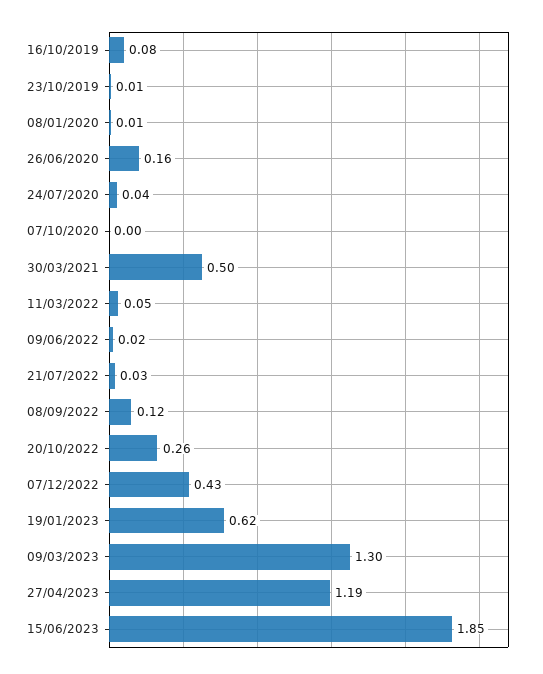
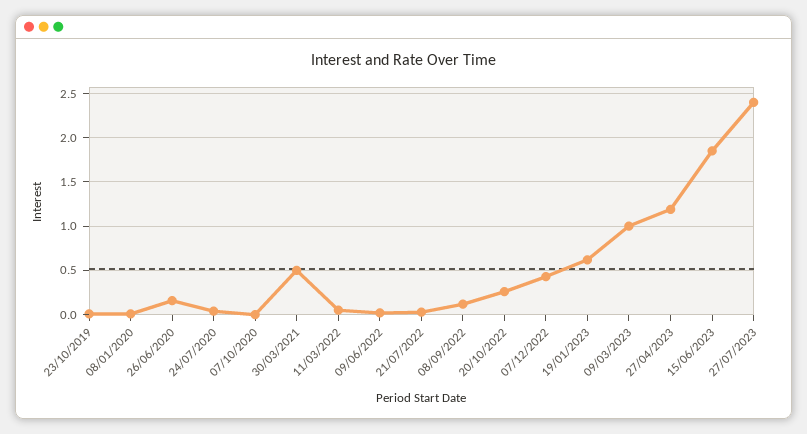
16/10/2019: 0.08 -> none
09/03/2023: 1.3 -> 1
27/07/2023: none -> 2.4

